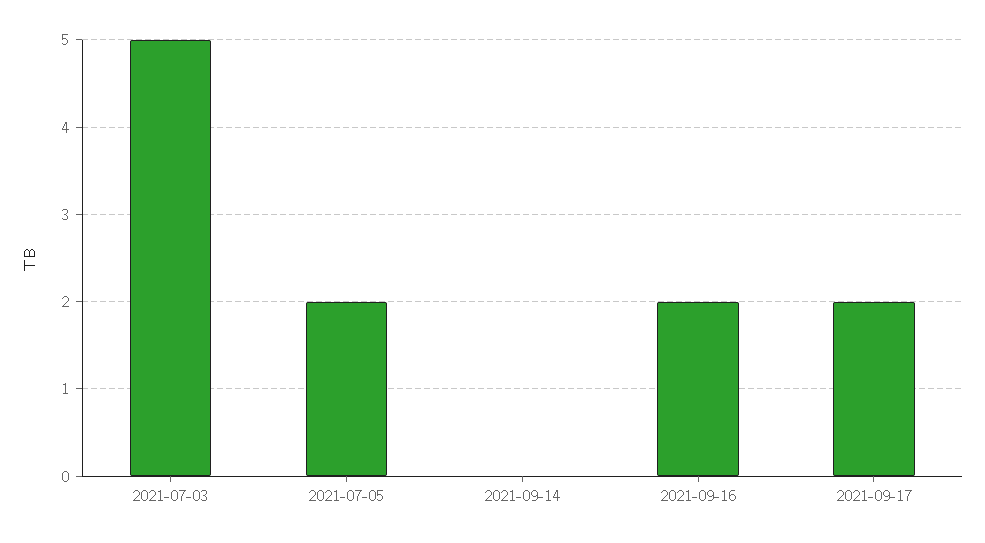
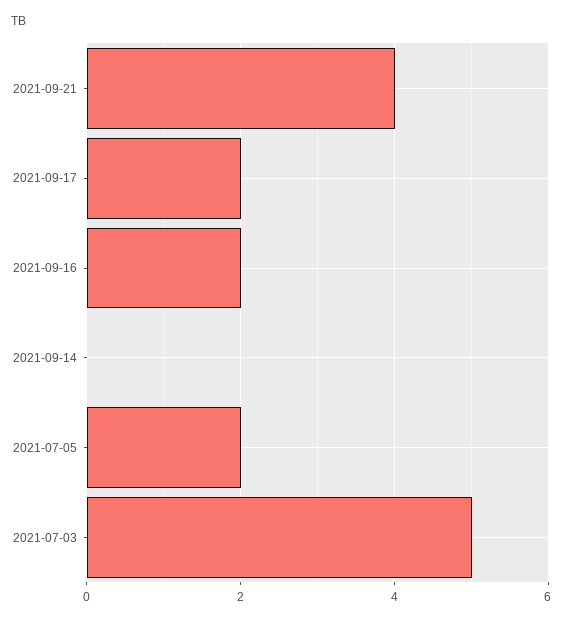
2021-09-21: none -> 4

